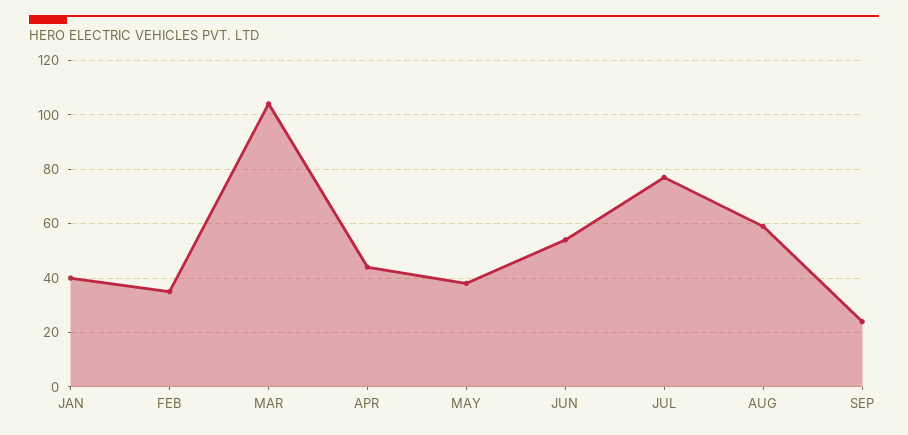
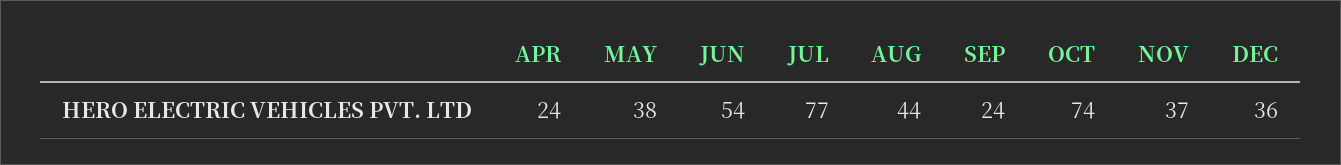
JAN: 40 -> none
FEB: 35 -> none
MAR: 105 -> none
APR: 45 -> 24
AUG: 60 -> 44
OCT: none -> 74
NOV: none -> 37
DEC: none -> 36

